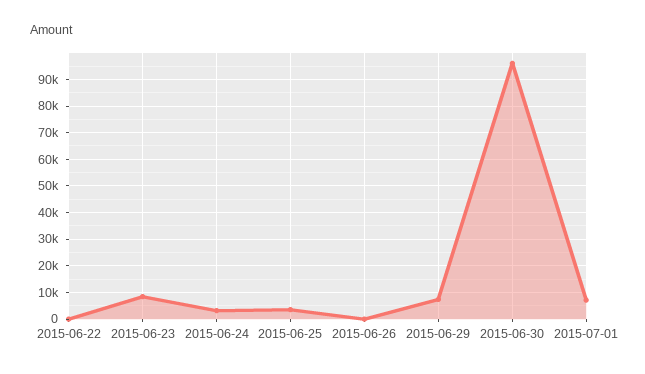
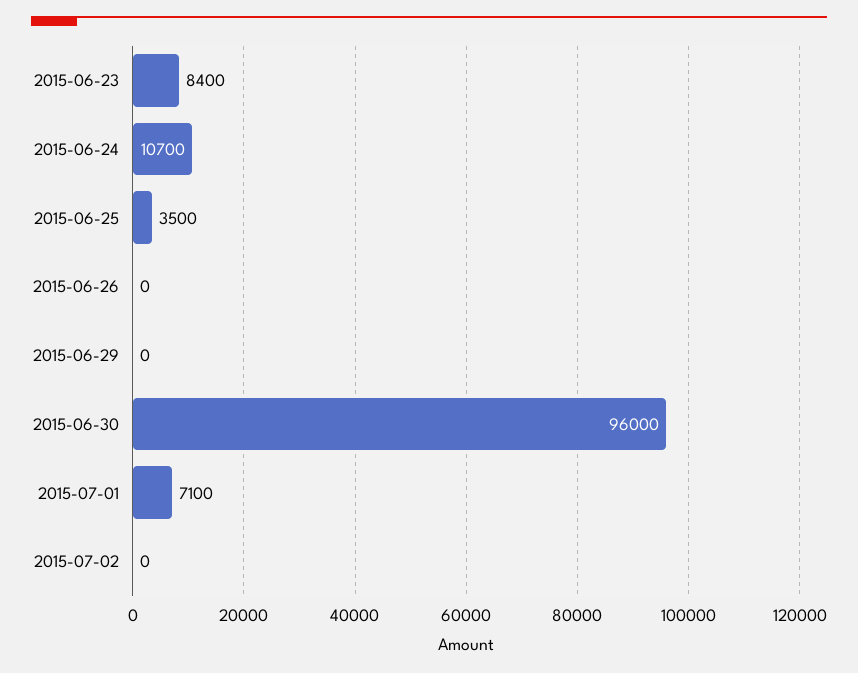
2015-06-22: 0 -> none
2015-06-24: 2500 -> 10700
2015-06-29: 7500 -> 0
2015-07-02: none -> 0

